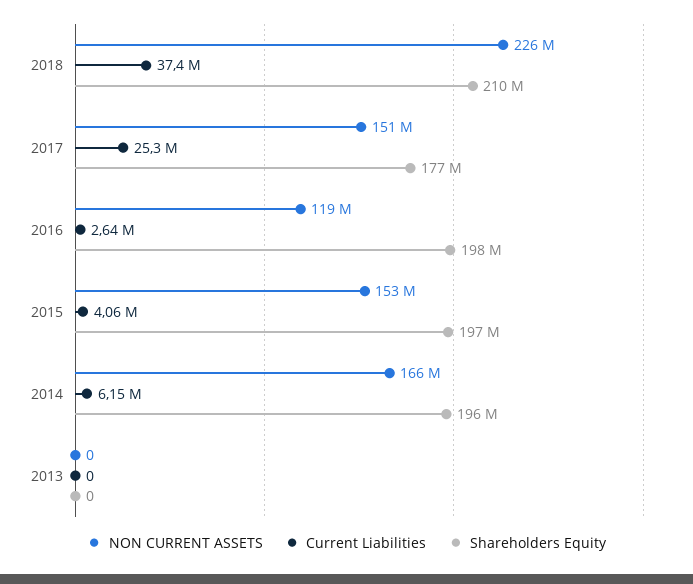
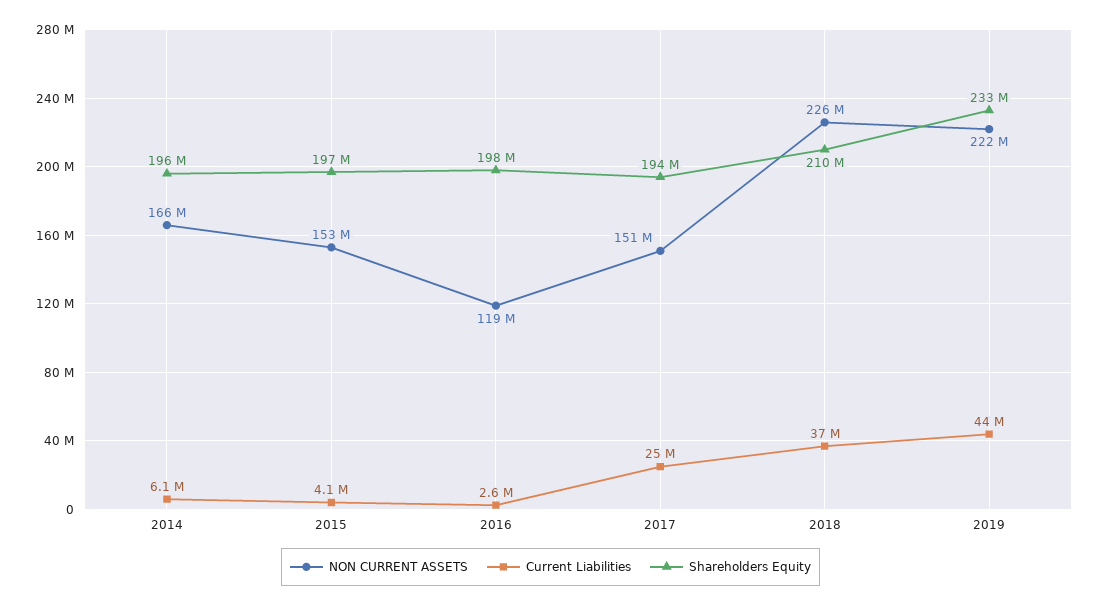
Shareholders Equity, 2017: 177000000 -> 194000000
NON CURRENT ASSETS, 2013: 0 -> none
Current Liabilities, 2013: 0 -> none
Shareholders Equity, 2013: 0 -> none
NON CURRENT ASSETS, 2019: none -> 222000000
Current Liabilities, 2019: none -> 44000000
Shareholders Equity, 2019: none -> 233000000

